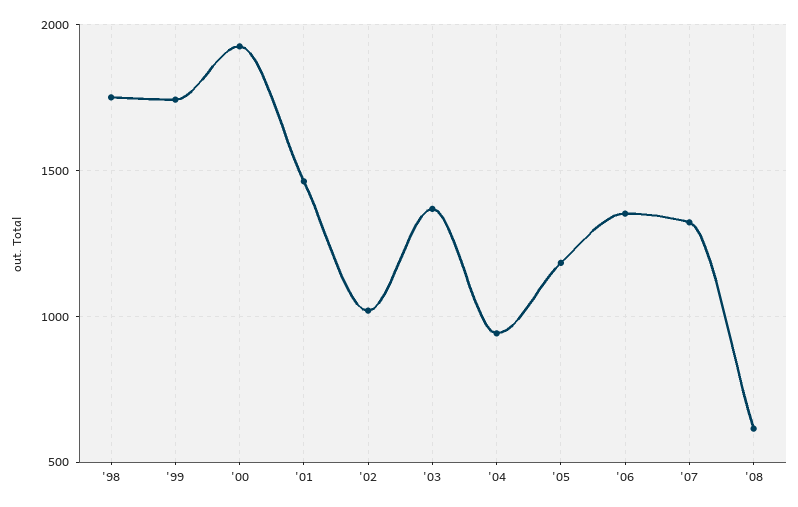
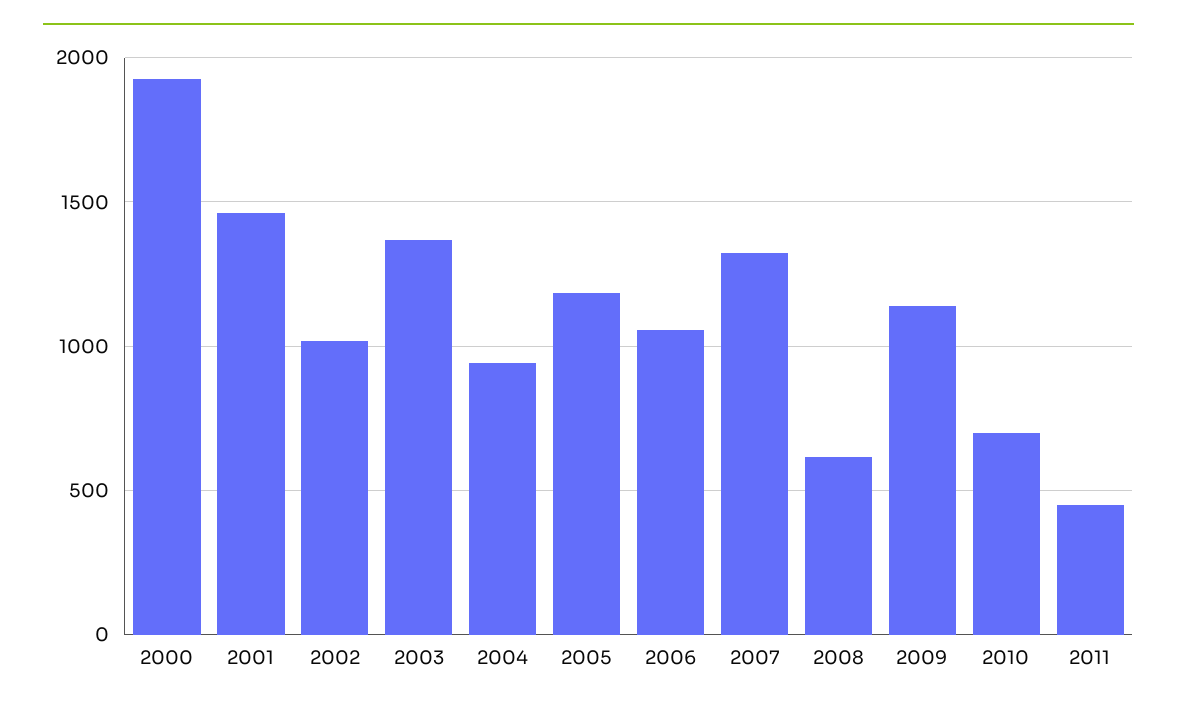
'98: 1750 -> none
'99: 1750 -> none
'06: 1350 -> 1050
2009: none -> 1150
2010: none -> 700
2011: none -> 450

